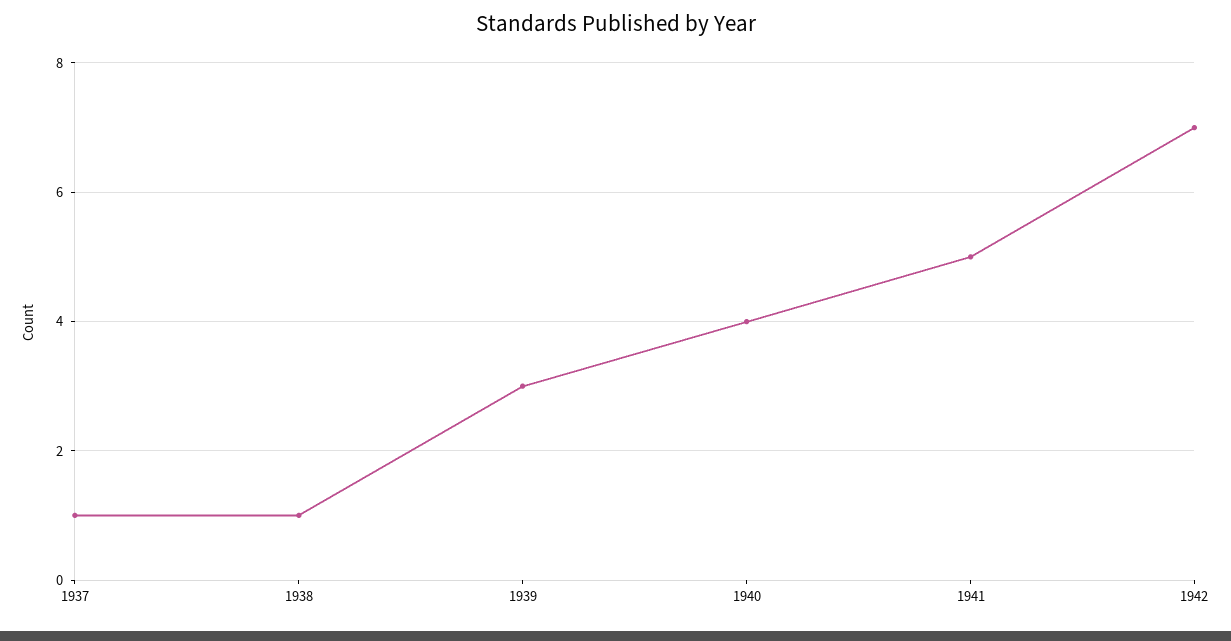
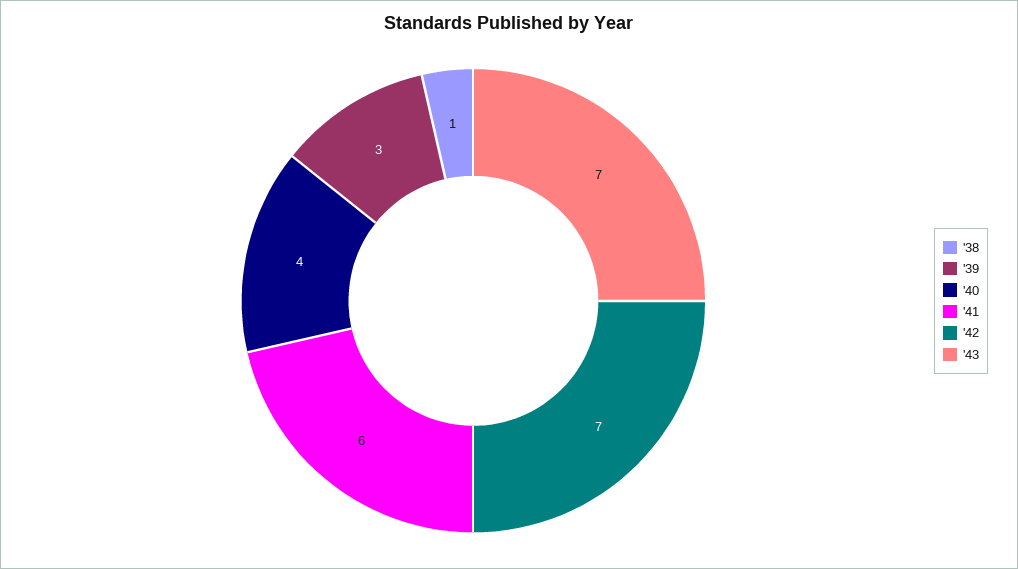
1937: 1 -> none
1941: 5 -> 6
'43: none -> 7

